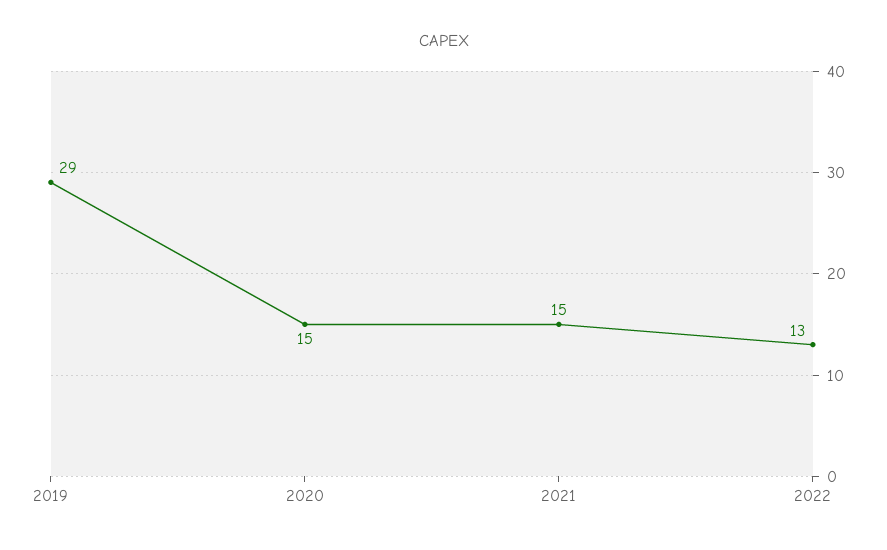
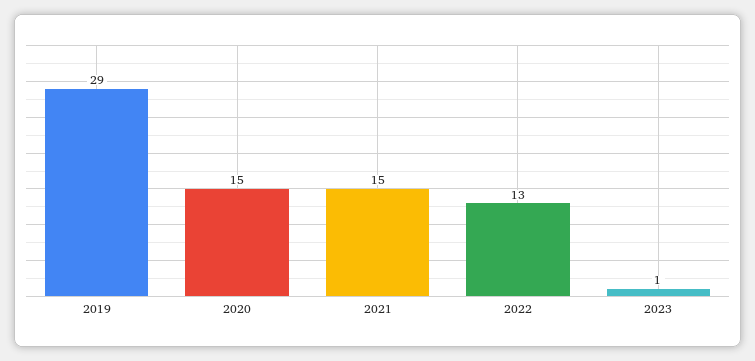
2023: none -> 1

